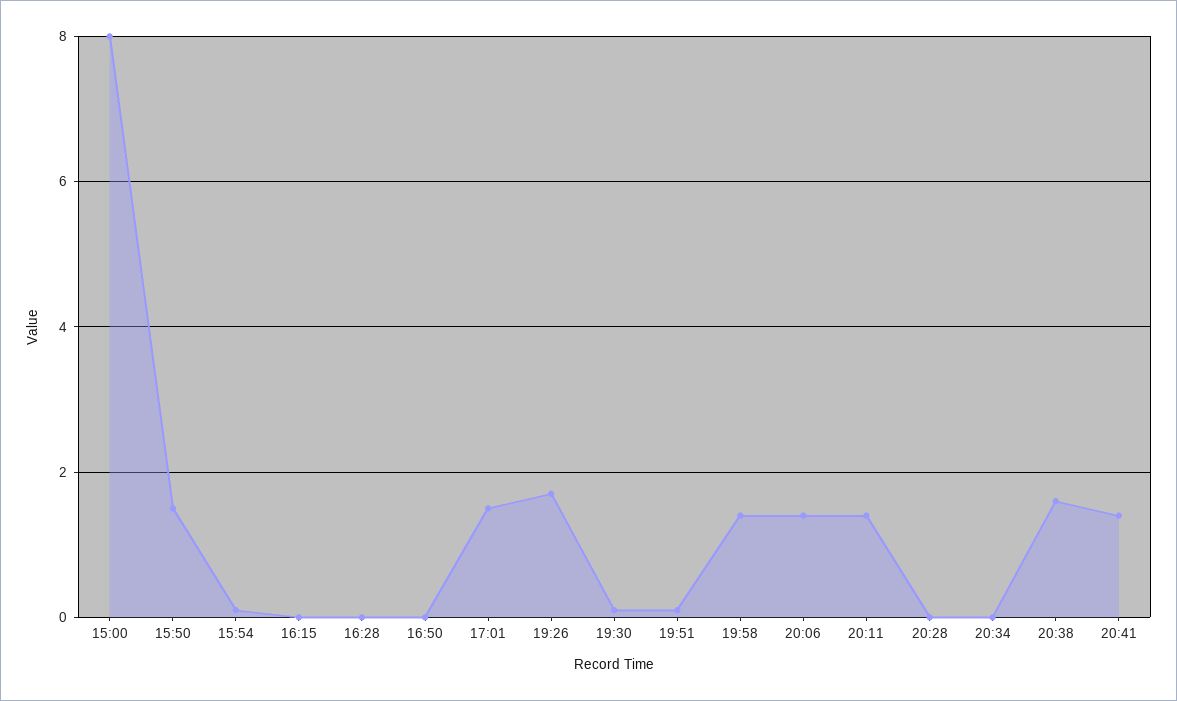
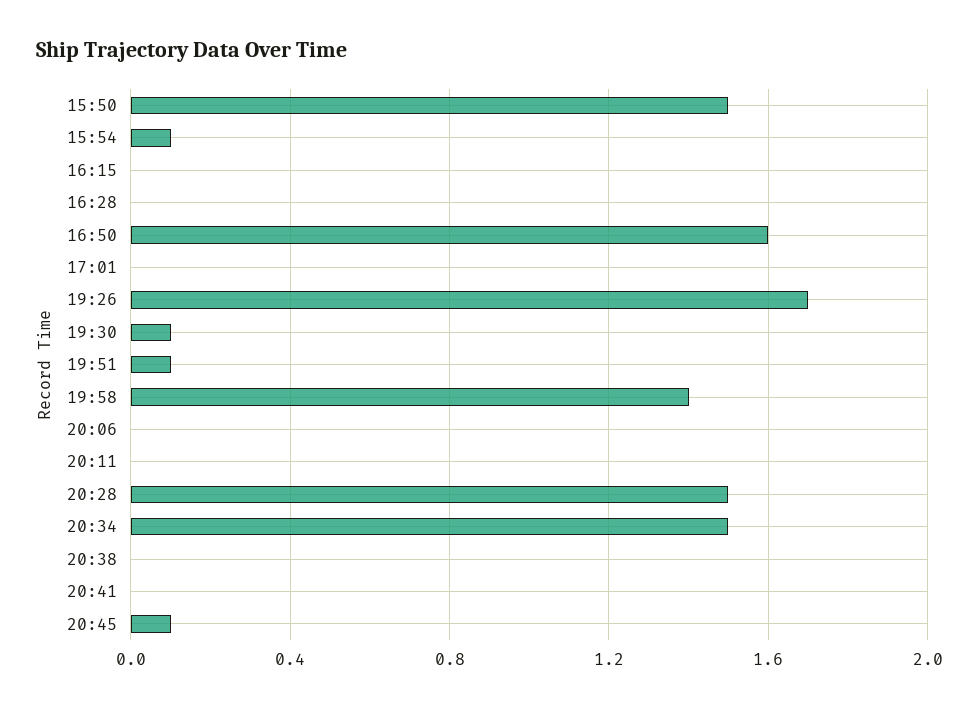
15:00: 8 -> none
16:50: 0 -> 1.6
17:01: 1.5 -> 0
20:06: 1.5 -> 0
20:11: 1.5 -> 0
20:28: 0 -> 1.5
20:34: 0 -> 1.5
20:38: 1.5 -> 0
20:41: 1.5 -> 0
20:45: none -> 0.1

